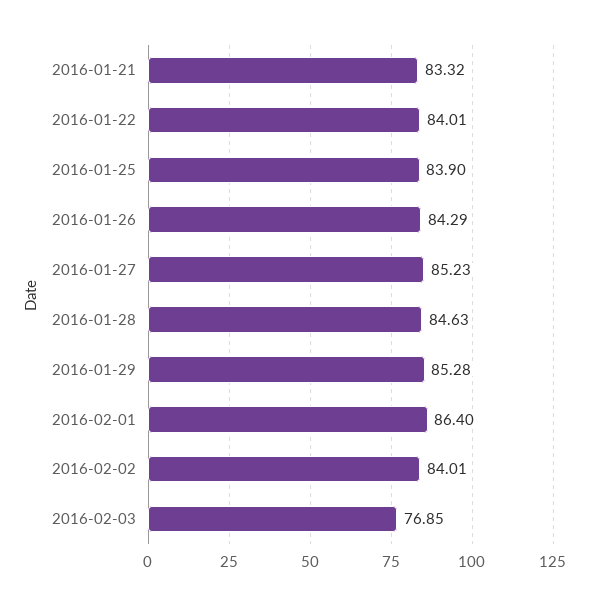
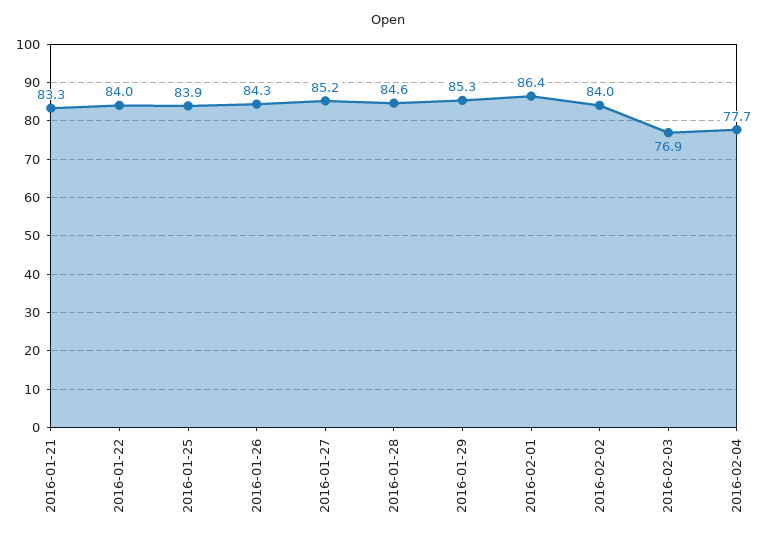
2016-02-04: none -> 77.7

